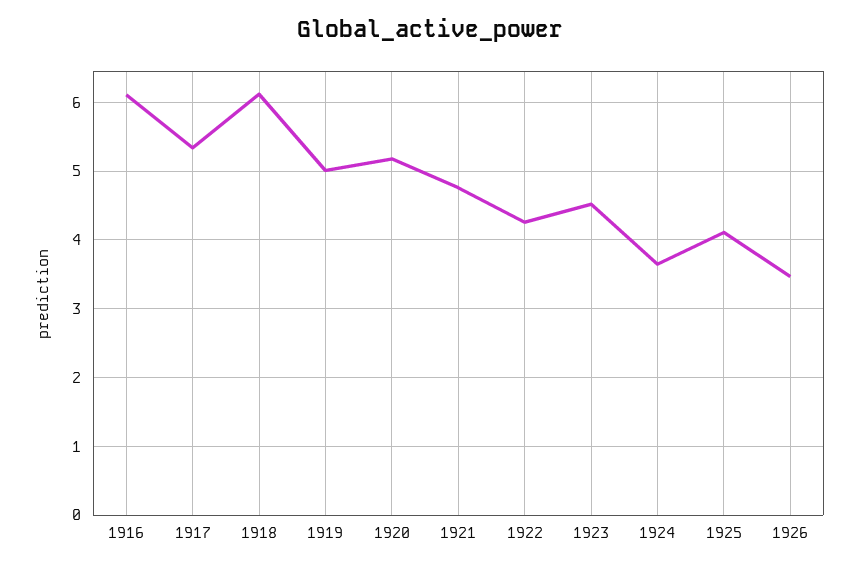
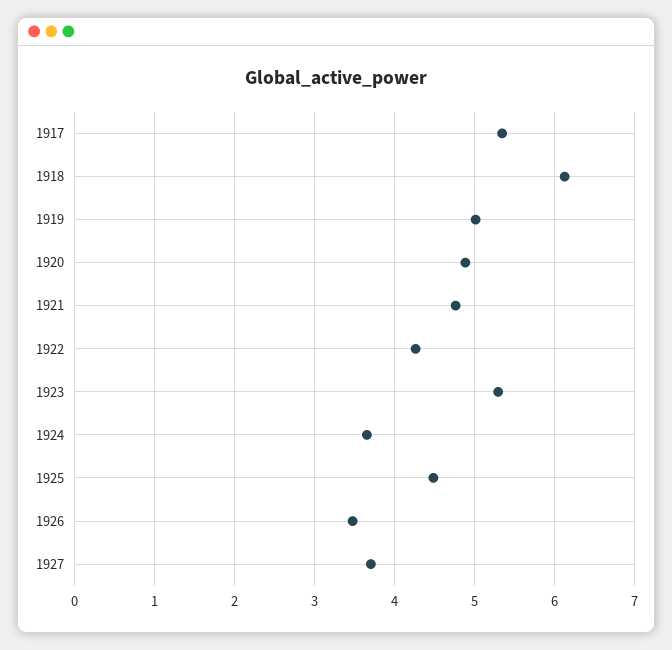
1916: 6.1 -> none
1920: 5.2 -> 4.9
1923: 4.5 -> 5.3
1925: 4.1 -> 4.5
1927: none -> 3.7

